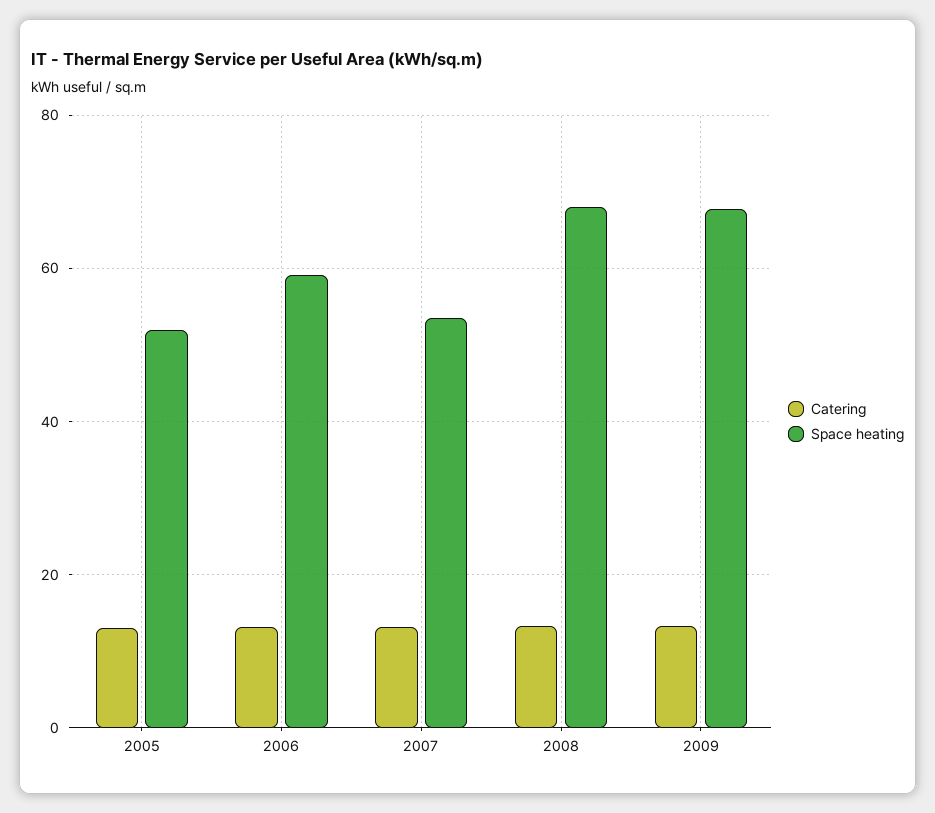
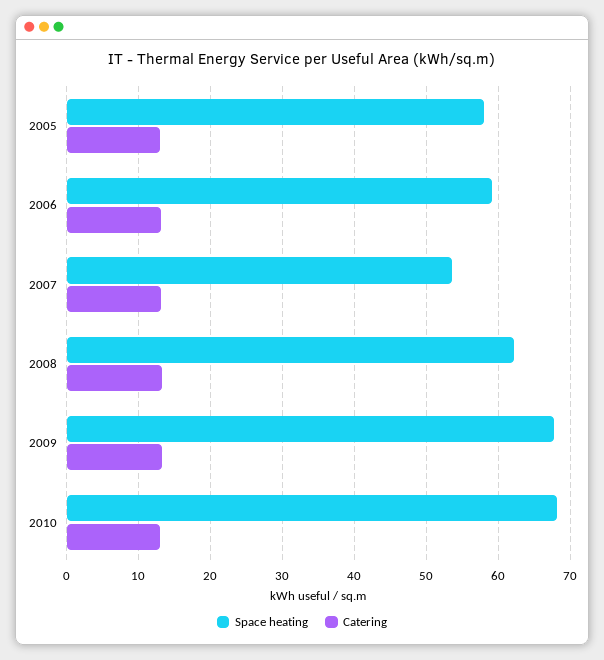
Space heating, 2005: 52 -> 58
Space heating, 2008: 68 -> 62
Space heating, 2010: none -> 68
Catering, 2010: none -> 13

